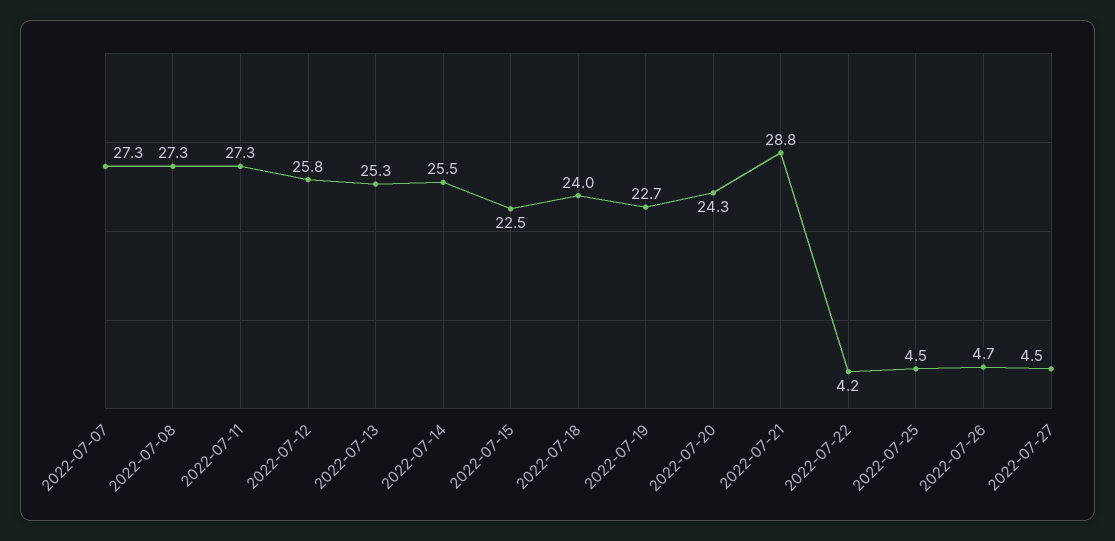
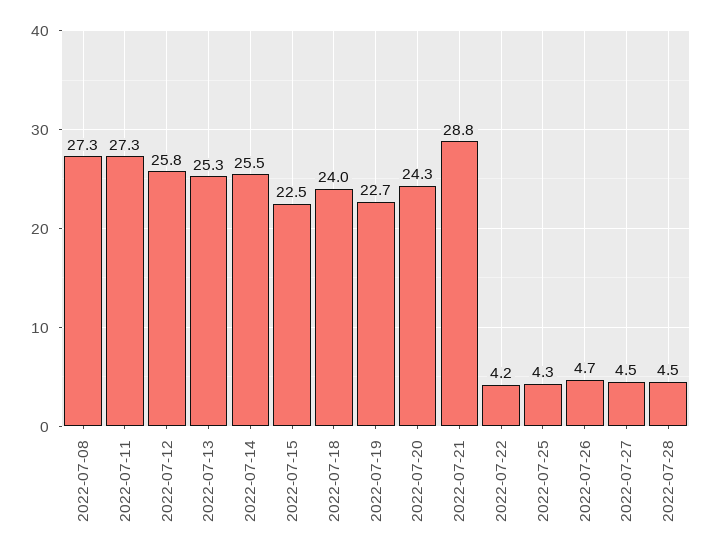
2022-07-07: 27.3 -> none
2022-07-25: 4.5 -> 4.3
2022-07-28: none -> 4.5

